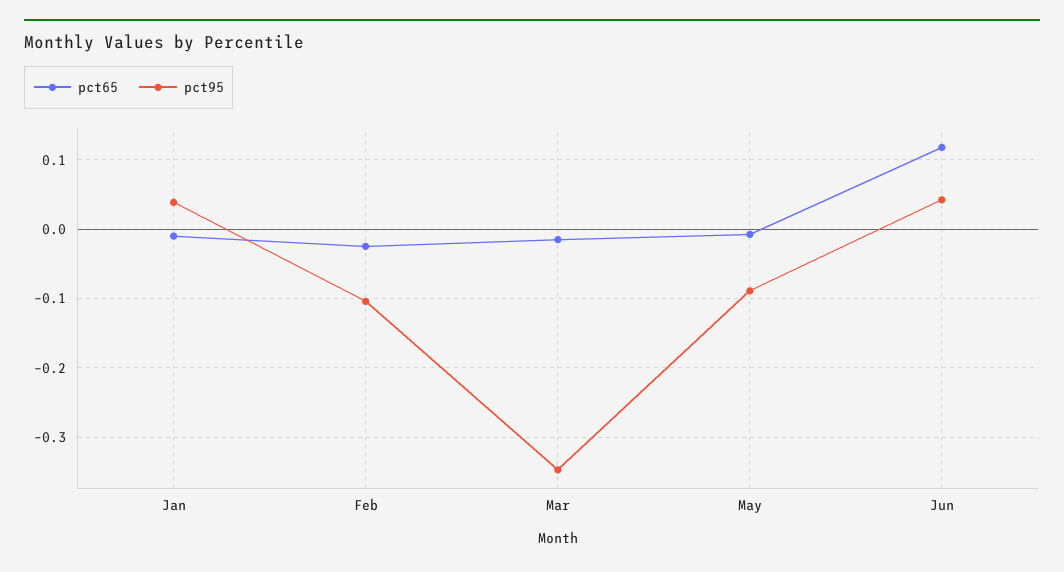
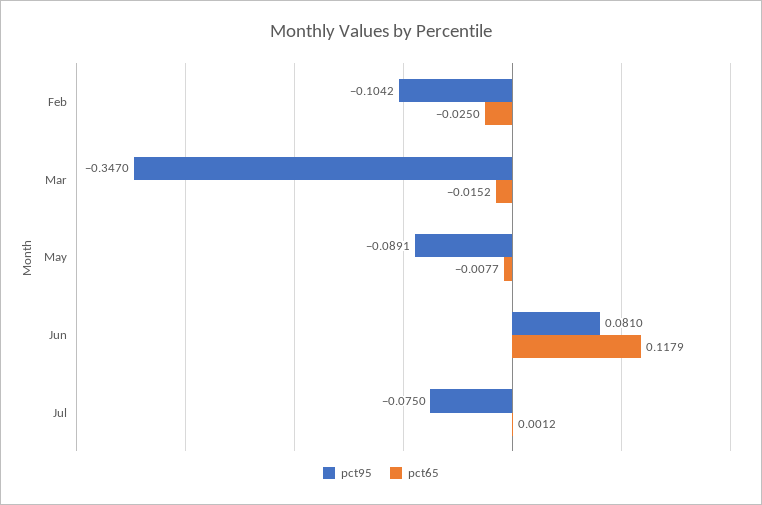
pct65, Jan: -0.01 -> none
pct95, Jan: 0.04 -> none
pct95, Jun: 0.04 -> 0.081
pct95, Jul: none -> -0.075
pct65, Jul: none -> 0.0012

